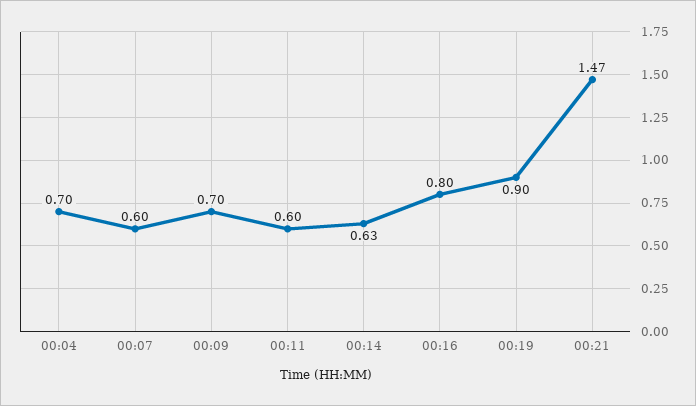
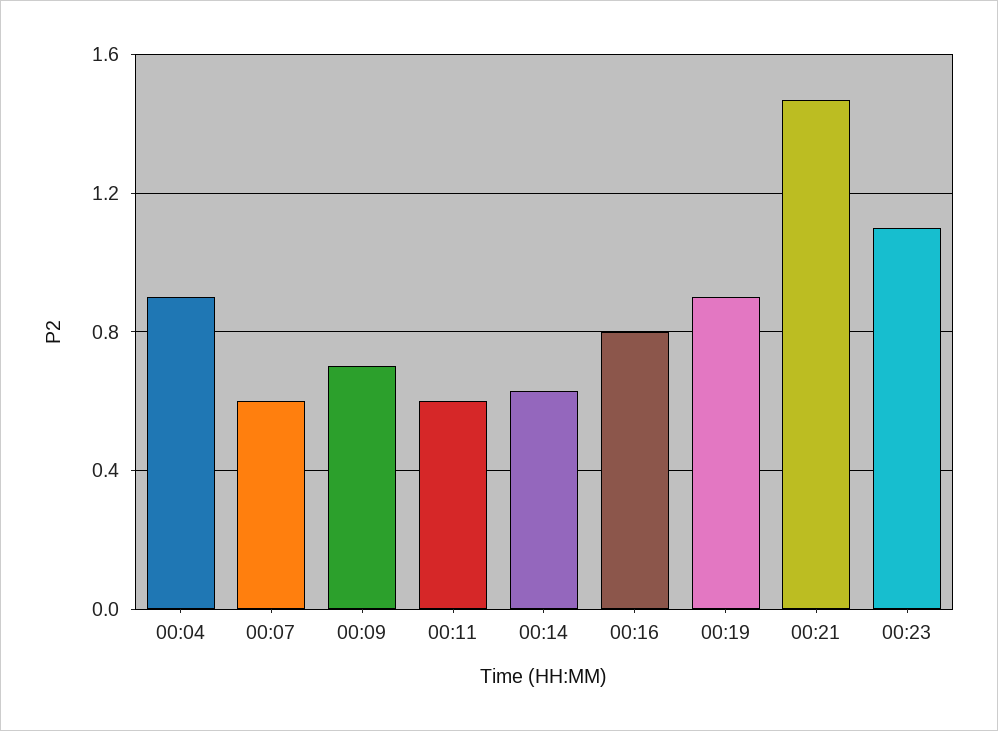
00:04: 0.7 -> 0.9
00:23: none -> 1.1

